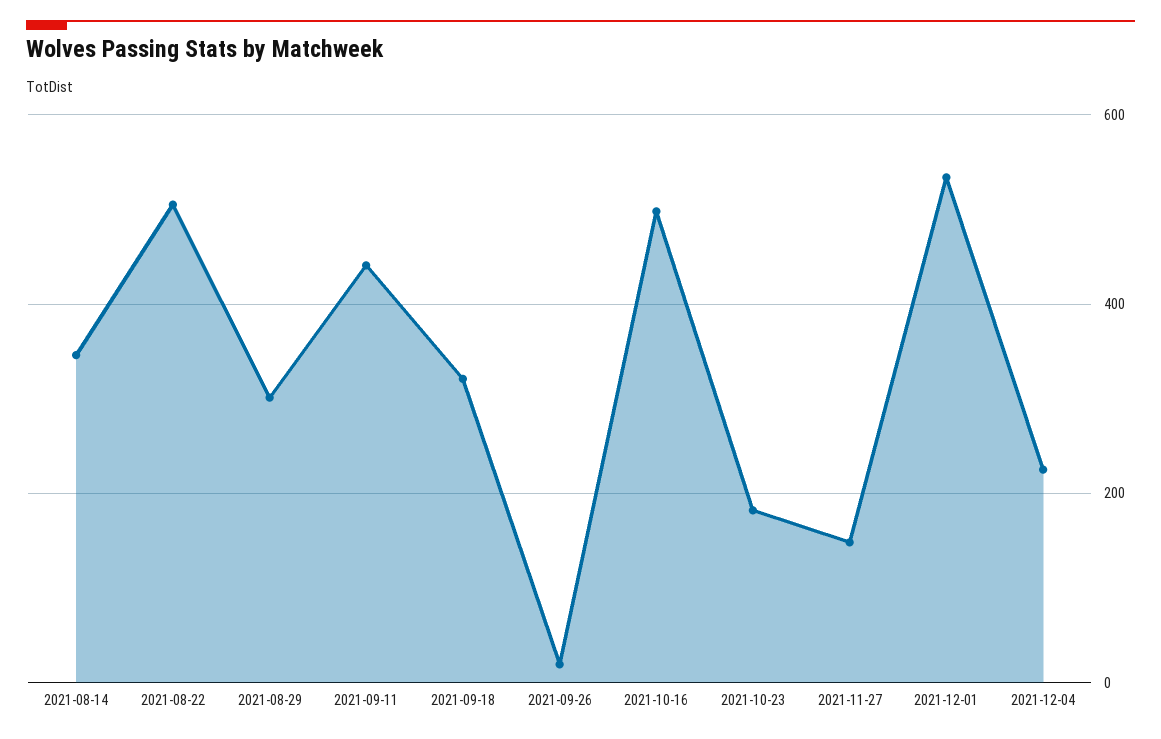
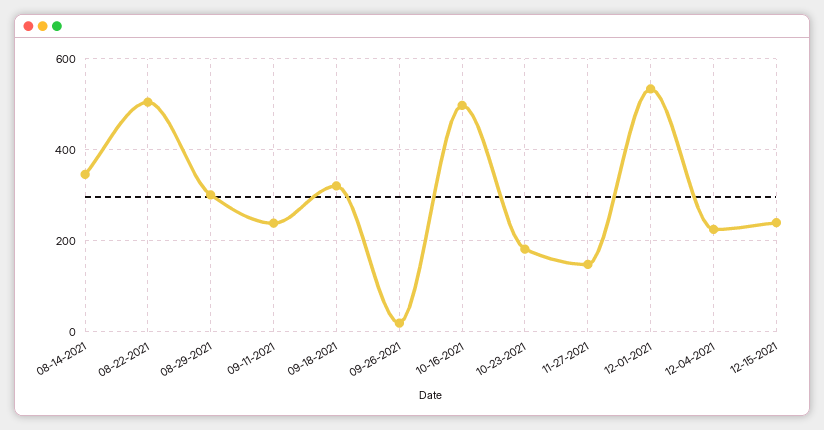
2021-09-11: 440 -> 240
12-15-2021: none -> 240

